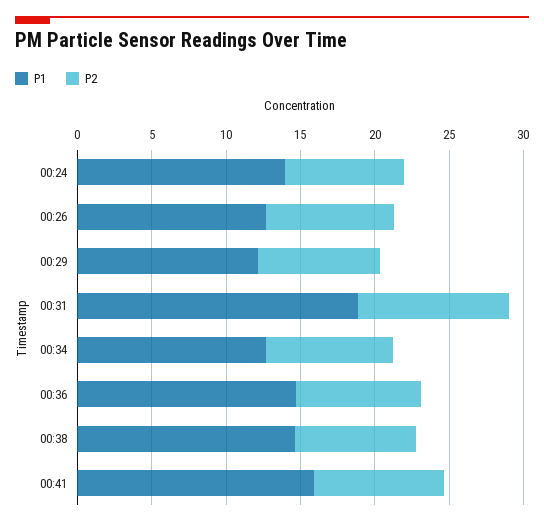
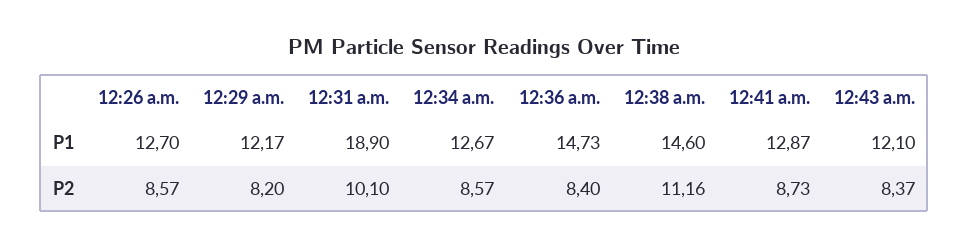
P1, 00:24: 14 -> none
P2, 00:24: 8 -> none
P2, 00:38: 8 -> 11.16
P1, 00:41: 16 -> 12.87
P1, 12:43 a.m.: none -> 12.1
P2, 12:43 a.m.: none -> 8.37

